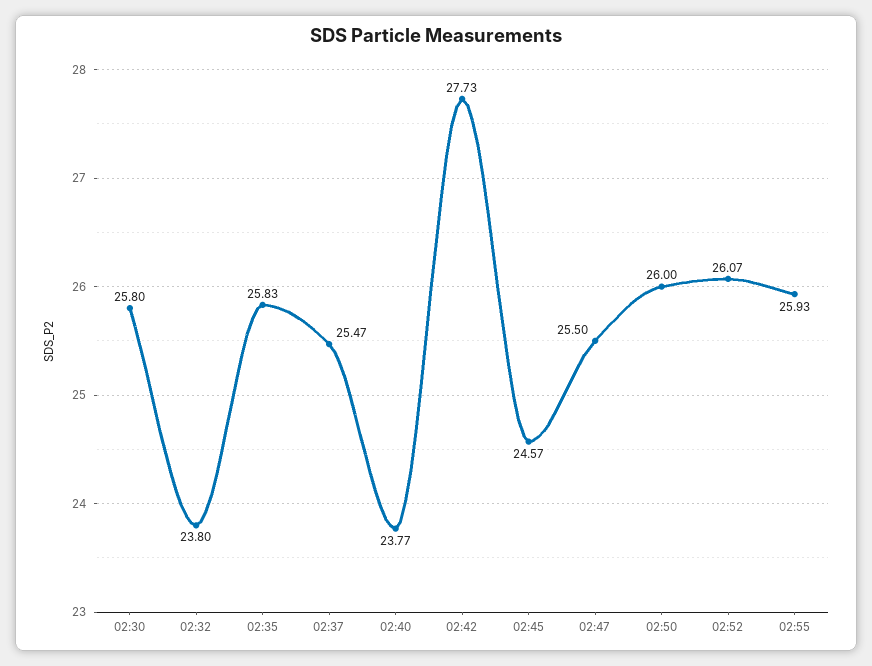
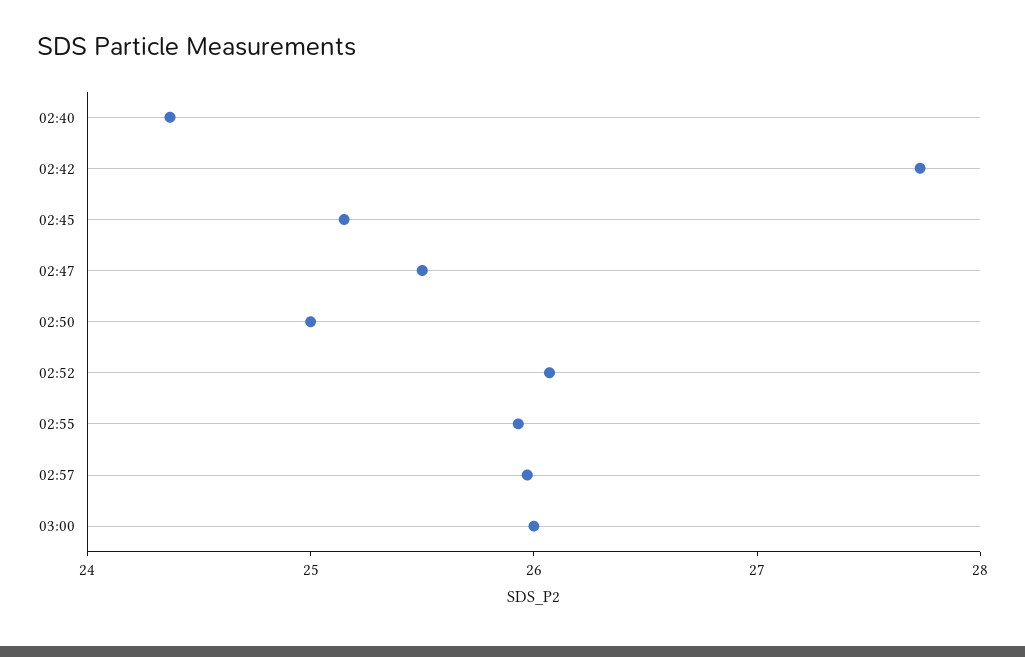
02:30: 25.8 -> none
02:32: 23.8 -> none
02:35: 25.83 -> none
02:37: 25.47 -> none
02:40: 23.77 -> 24.4
02:45: 24.57 -> 25.2
02:50: 26 -> 25
02:57: none -> 26
03:00: none -> 26

